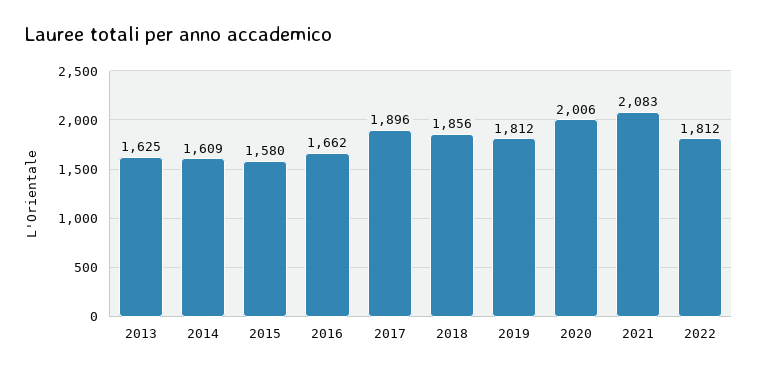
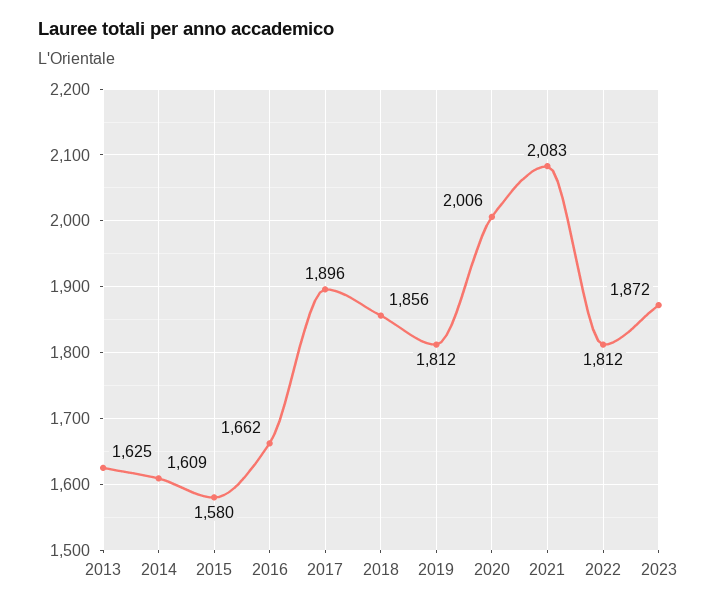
2023: none -> 1872

